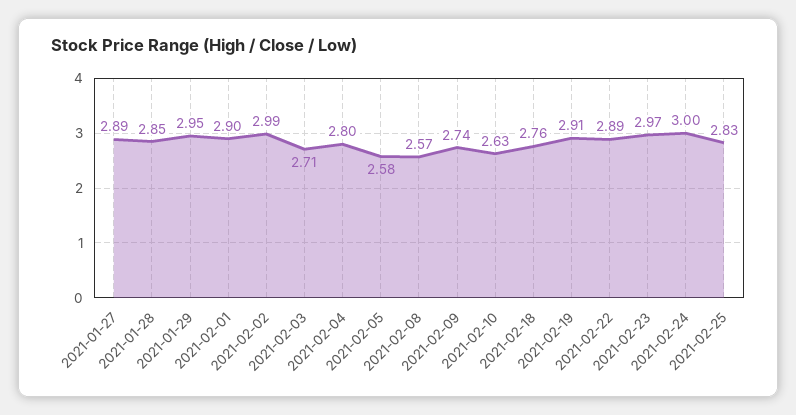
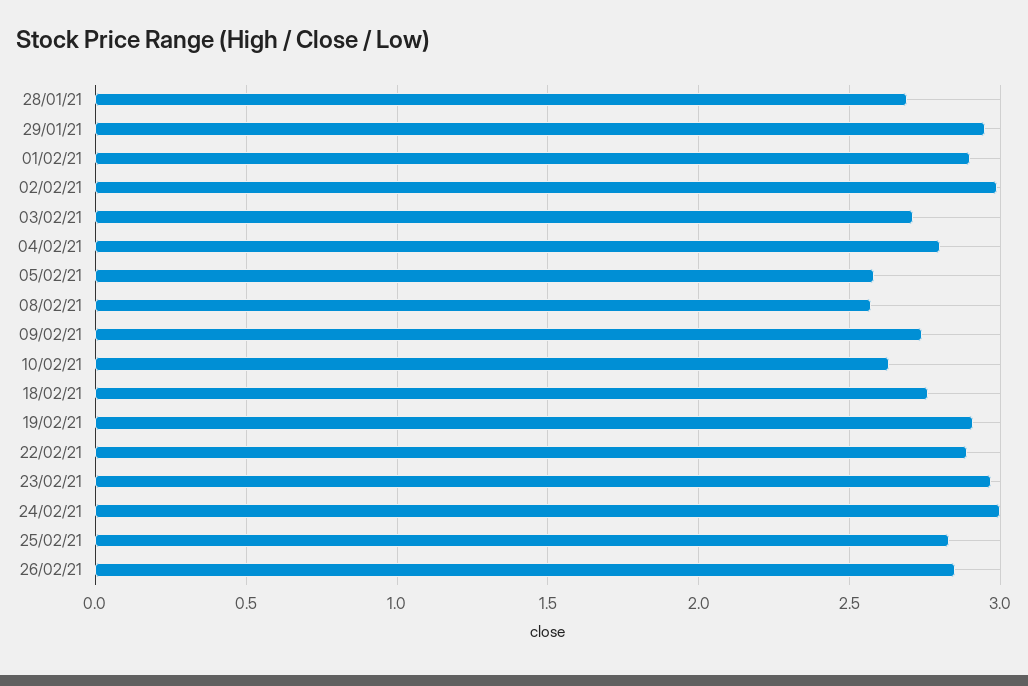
2021-01-27: 2.89 -> none
2021-01-28: 2.85 -> 2.7
26/02/21: none -> 2.85

